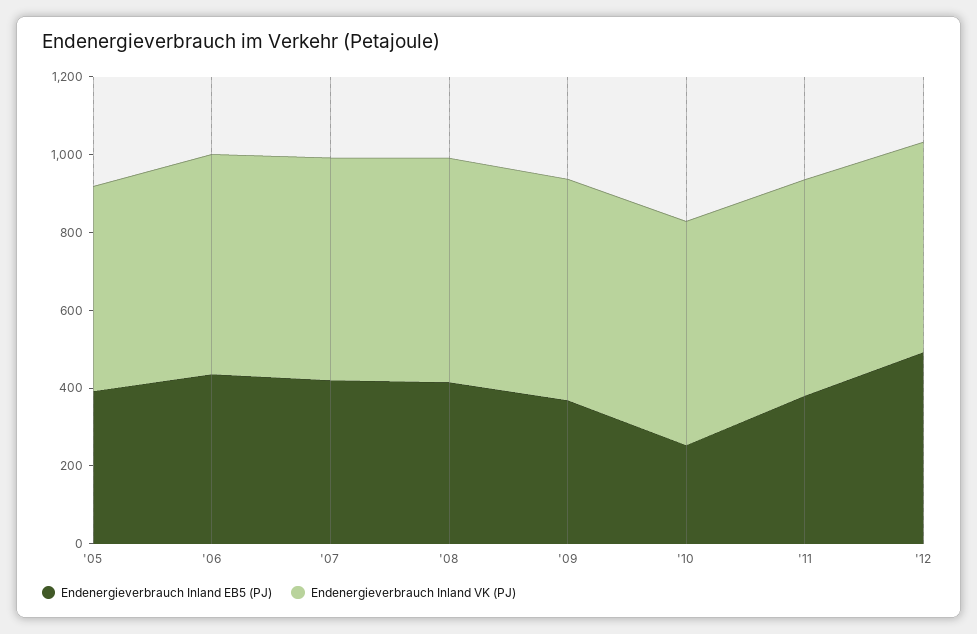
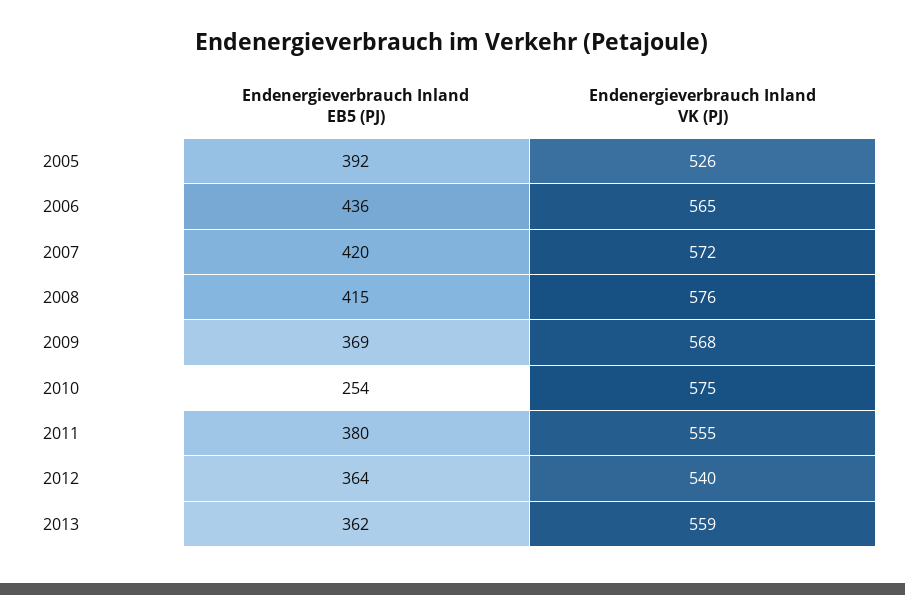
Endenergieverbrauch Inland EB5 (PJ), '12: 500 -> 364
Endenergieverbrauch Inland EB5 (PJ), 2013: none -> 362
Endenergieverbrauch Inland VK (PJ), 2013: none -> 559

